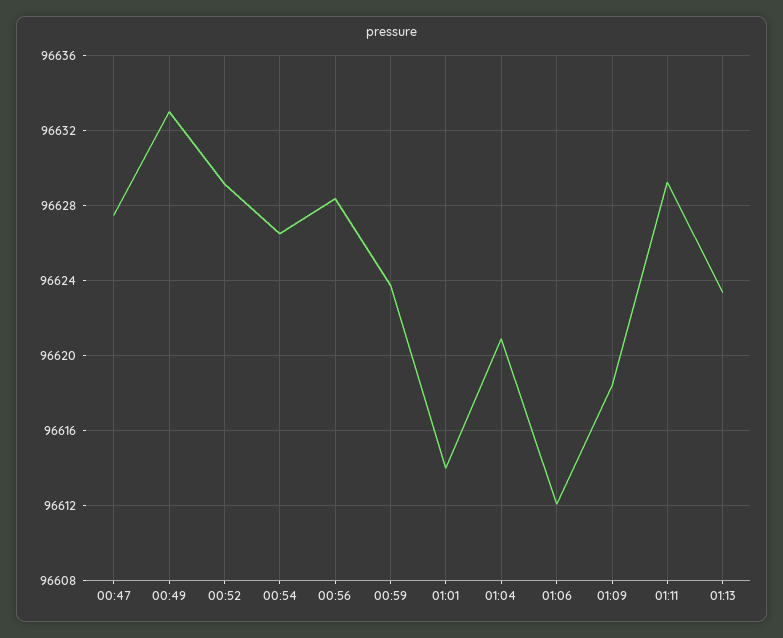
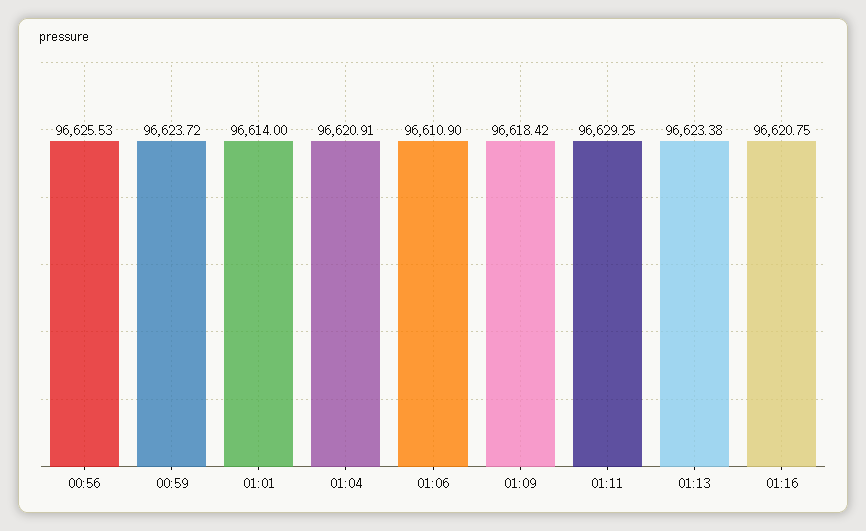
00:47: 96627.5 -> none
00:49: 96633 -> none
00:52: 96629 -> none
00:54: 96626.5 -> none
00:56: 96628.5 -> 96625.53
01:06: 96612 -> 96610.9
01:16: none -> 96620.75

